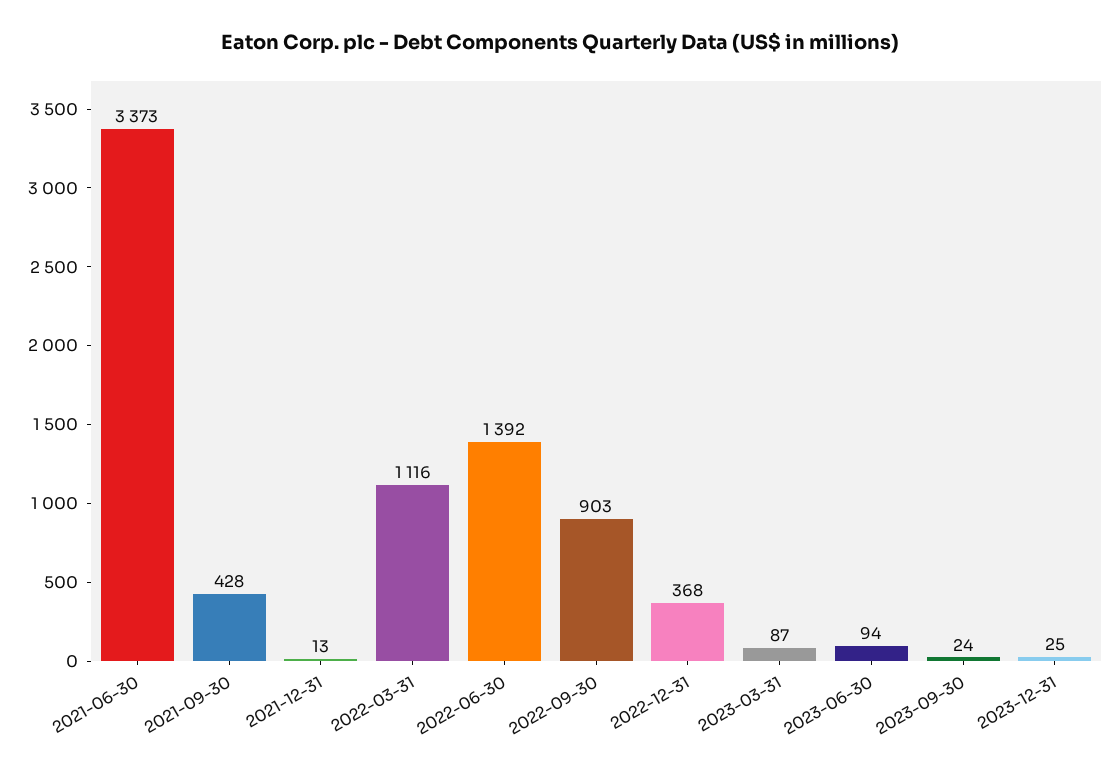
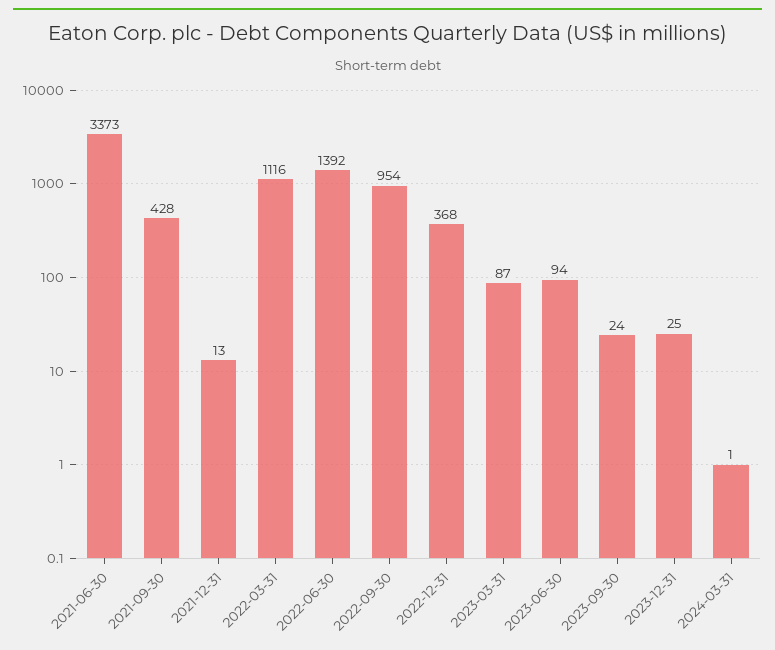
2022-09-30: 903 -> 954
2024-03-31: none -> 1

